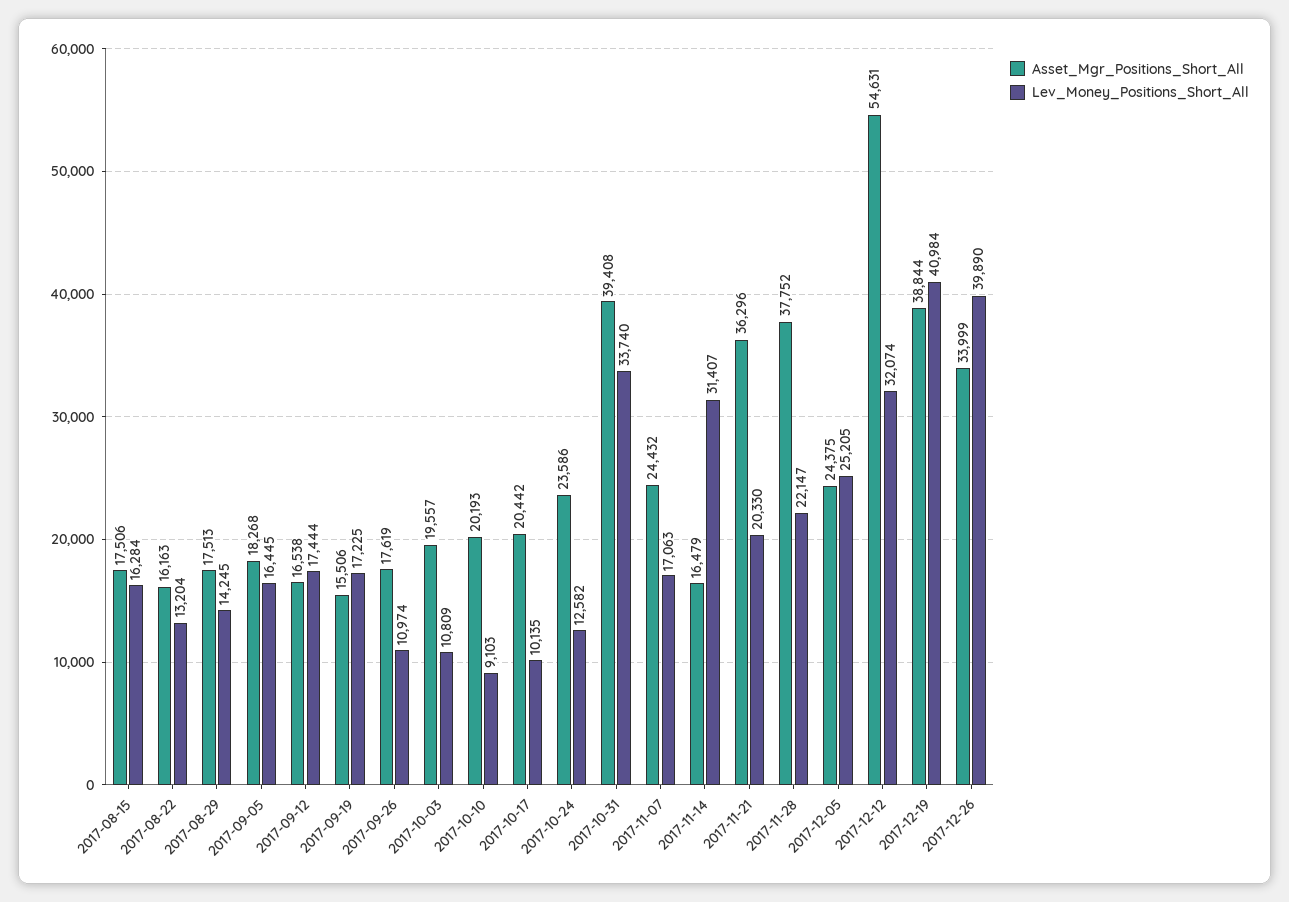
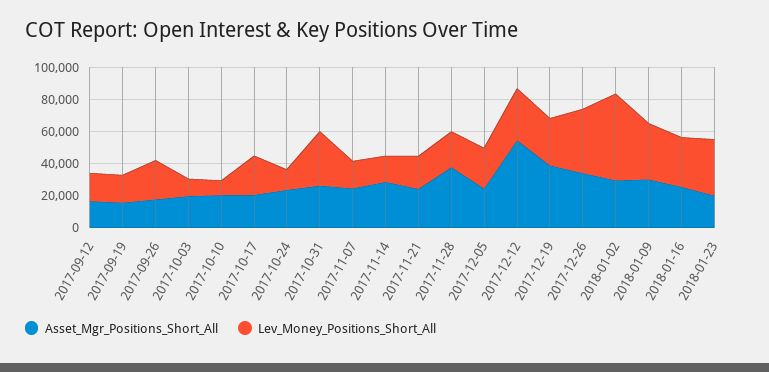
Asset_Mgr_Positions_Short_All, 2017-08-15: 17506 -> none
Lev_Money_Positions_Short_All, 2017-08-15: 16284 -> none
Asset_Mgr_Positions_Short_All, 2017-08-22: 16163 -> none
Lev_Money_Positions_Short_All, 2017-08-22: 13204 -> none
Asset_Mgr_Positions_Short_All, 2017-08-29: 17513 -> none
Lev_Money_Positions_Short_All, 2017-08-29: 14245 -> none
Asset_Mgr_Positions_Short_All, 2017-09-05: 18268 -> none
Lev_Money_Positions_Short_All, 2017-09-05: 16445 -> none
Lev_Money_Positions_Short_All, 2017-09-26: 10974 -> 25000
Lev_Money_Positions_Short_All, 2017-10-17: 10135 -> 25000
Asset_Mgr_Positions_Short_All, 2017-10-31: 39408 -> 25000
Asset_Mgr_Positions_Short_All, 2017-11-14: 16479 -> 30000
Lev_Money_Positions_Short_All, 2017-11-14: 31407 -> 15000
Asset_Mgr_Positions_Short_All, 2017-11-21: 36296 -> 25000
Lev_Money_Positions_Short_All, 2017-12-19: 40984 -> 30000
Asset_Mgr_Positions_Short_All, 2018-01-02: none -> 30000
Lev_Money_Positions_Short_All, 2018-01-02: none -> 55000
Asset_Mgr_Positions_Short_All, 2018-01-09: none -> 30000
Lev_Money_Positions_Short_All, 2018-01-09: none -> 35000
Asset_Mgr_Positions_Short_All, 2018-01-16: none -> 25000
Lev_Money_Positions_Short_All, 2018-01-16: none -> 30000
Asset_Mgr_Positions_Short_All, 2018-01-23: none -> 20000
Lev_Money_Positions_Short_All, 2018-01-23: none -> 35000

